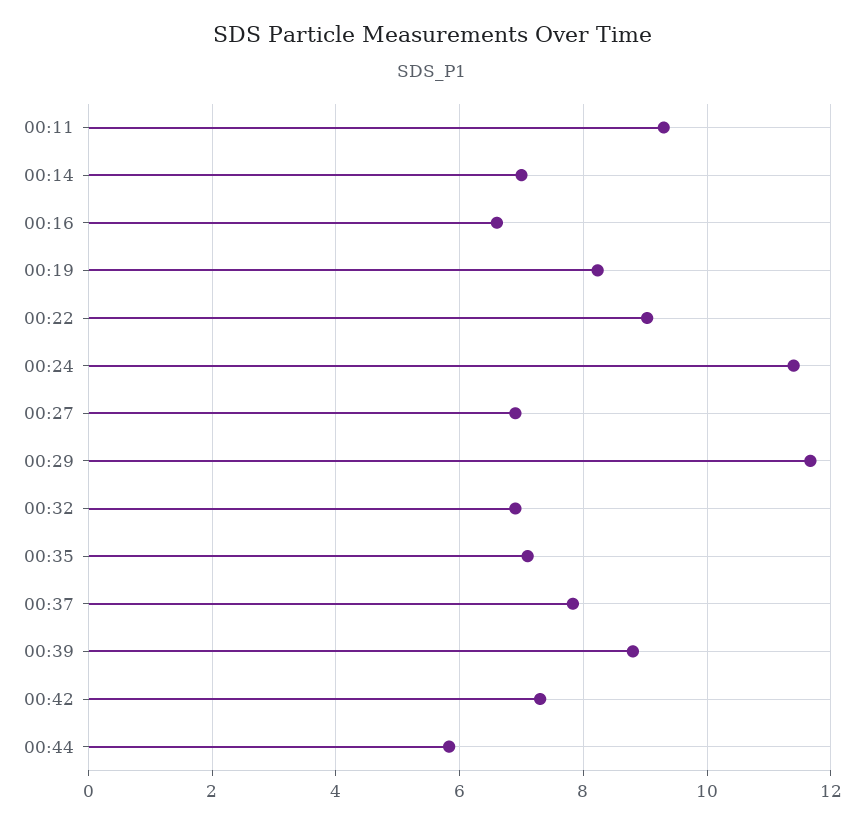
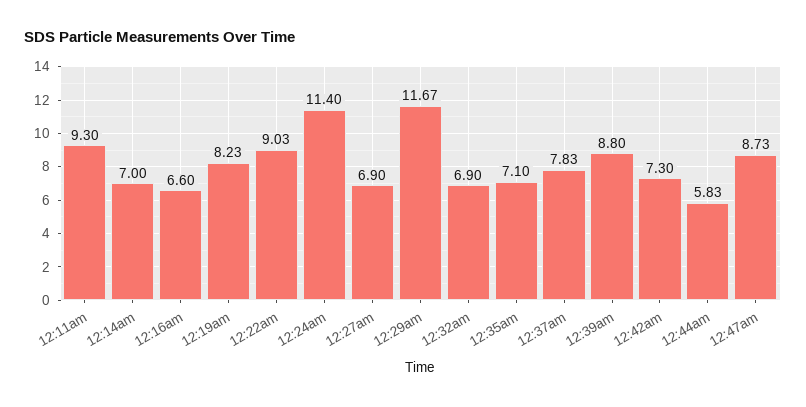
12:47am: none -> 8.73

